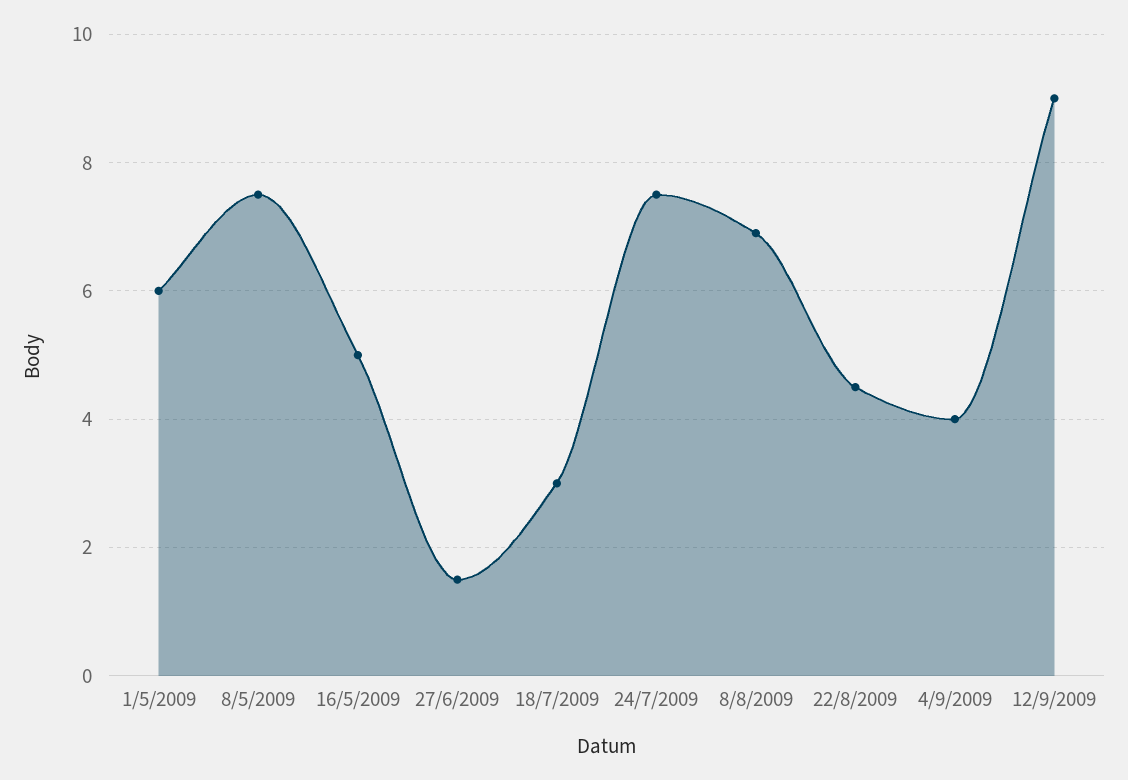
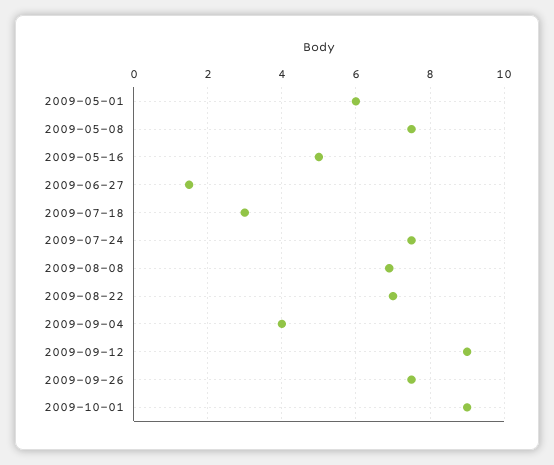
22/8/2009: 4.5 -> 7
2009-09-26: none -> 7.5
2009-10-01: none -> 9

